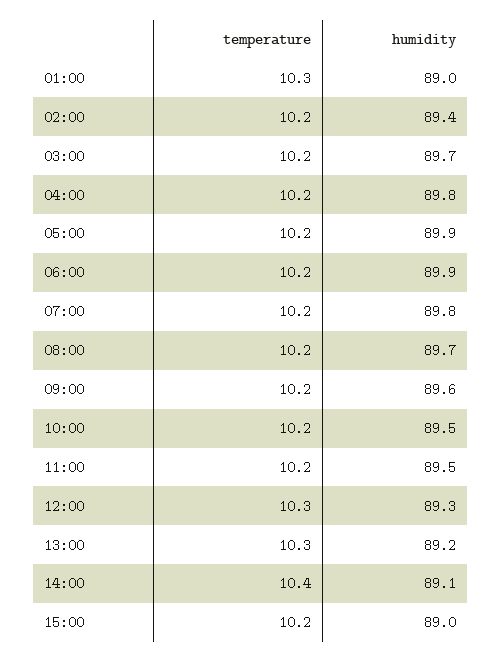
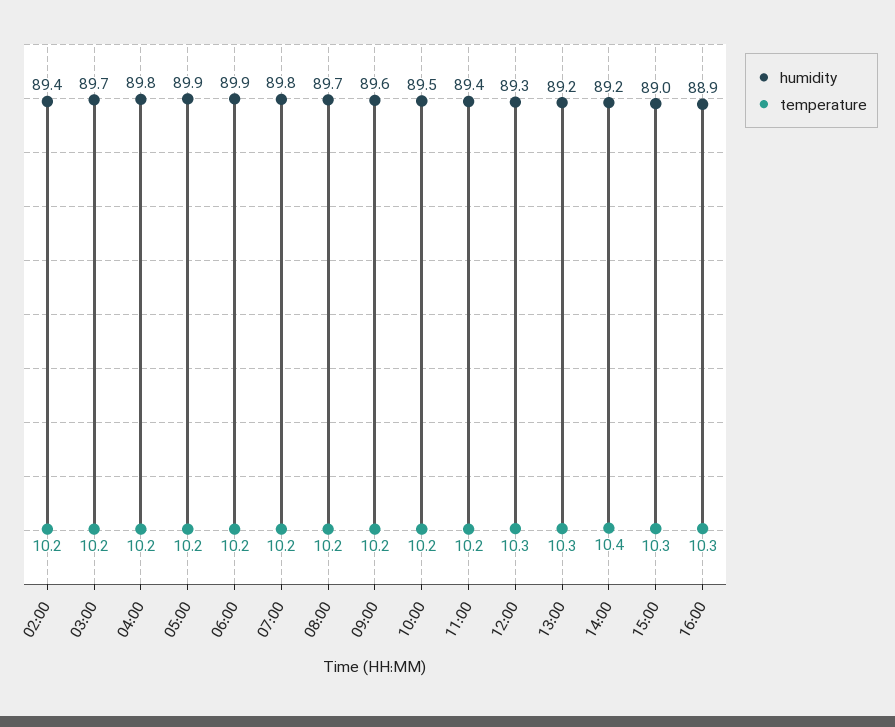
temperature, 01:00: 10.3 -> none
humidity, 01:00: 89 -> none
humidity, 11:00: 89.5 -> 89.4
humidity, 14:00: 89.1 -> 89.2
temperature, 15:00: 10.2 -> 10.3
humidity, 16:00: none -> 88.9
temperature, 16:00: none -> 10.3

